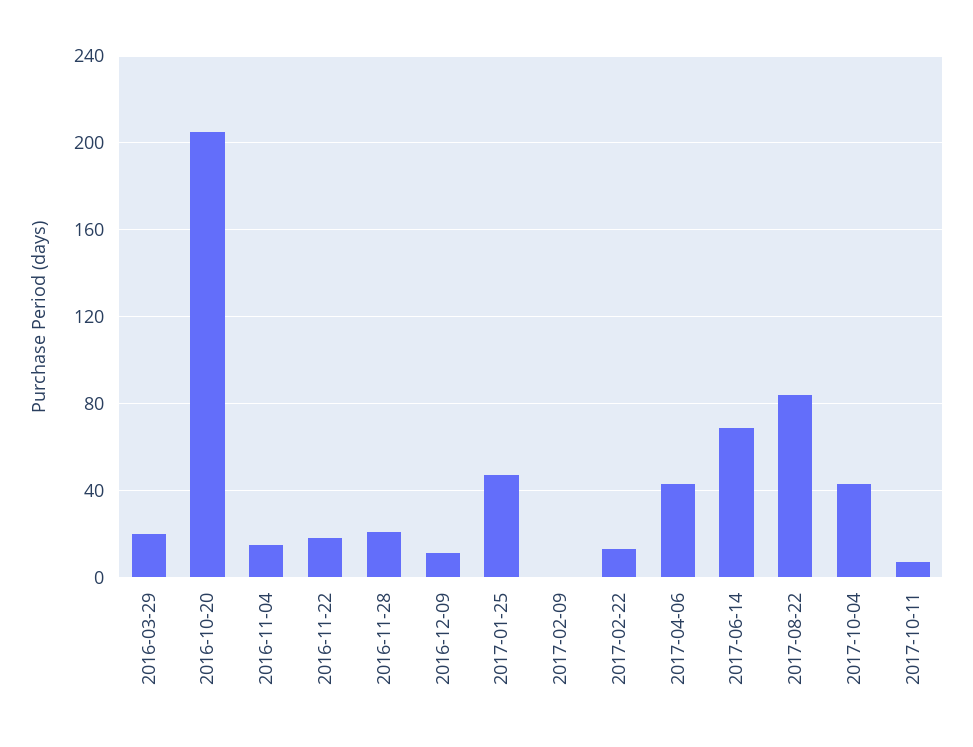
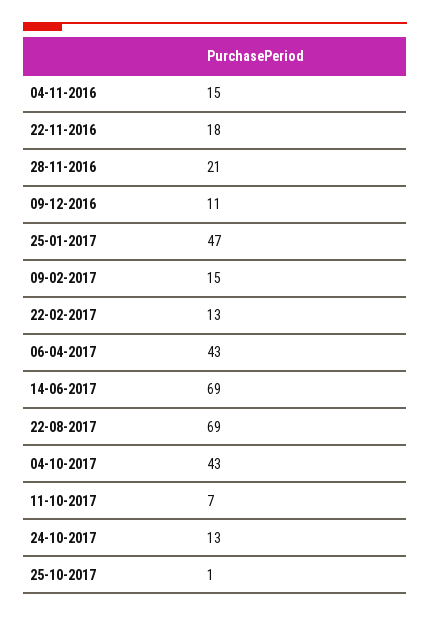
2016-03-29: 20 -> none
2016-10-20: 205 -> none
2017-02-09: 0 -> 15
2017-08-22: 85 -> 69
24-10-2017: none -> 13
25-10-2017: none -> 1

